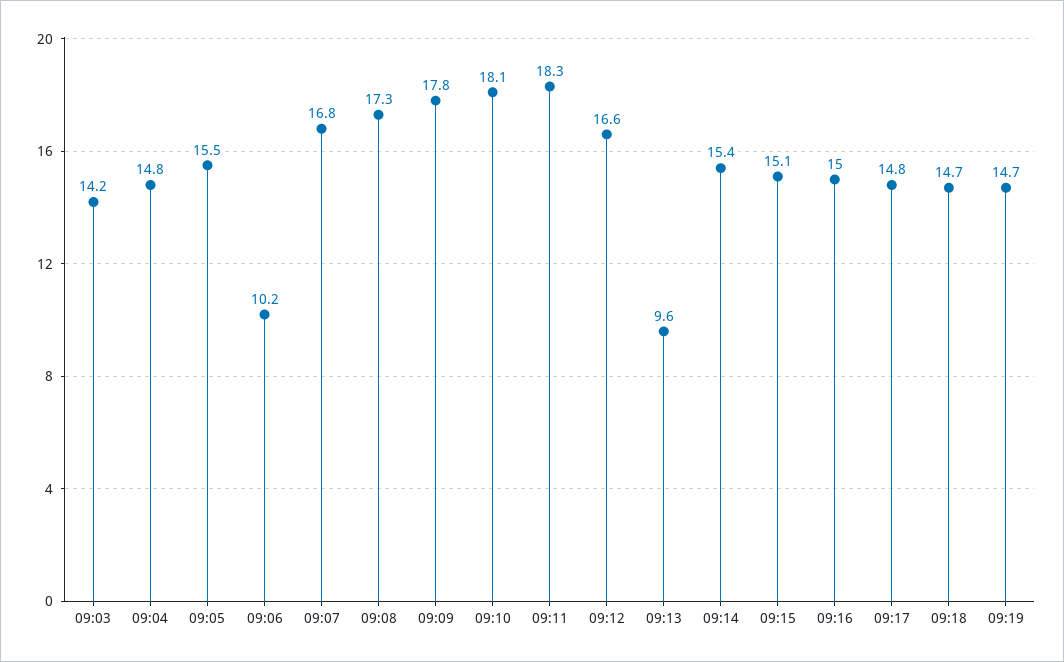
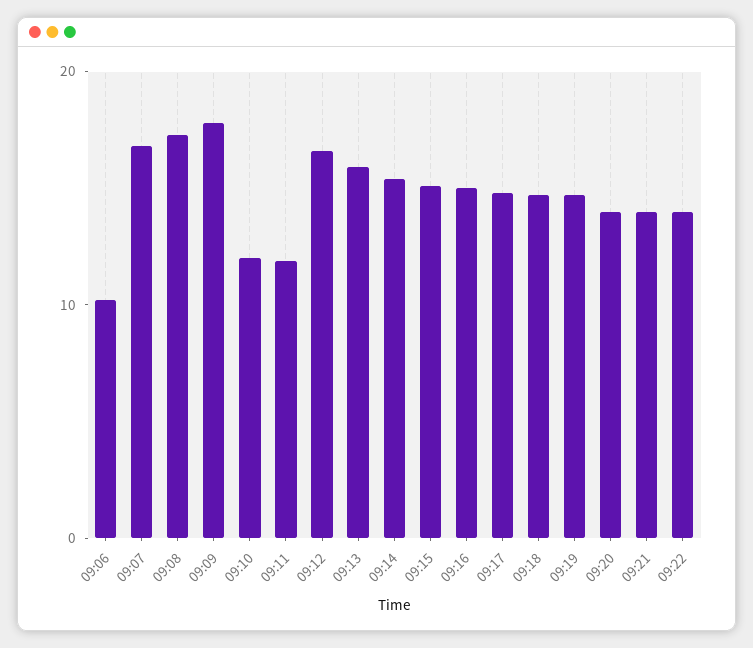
09:03: 14.2 -> none
09:04: 14.8 -> none
09:05: 15.5 -> none
09:10: 18.1 -> 12
09:11: 18.3 -> 12
09:13: 9.6 -> 16
09:20: none -> 14
09:21: none -> 14
09:22: none -> 14

